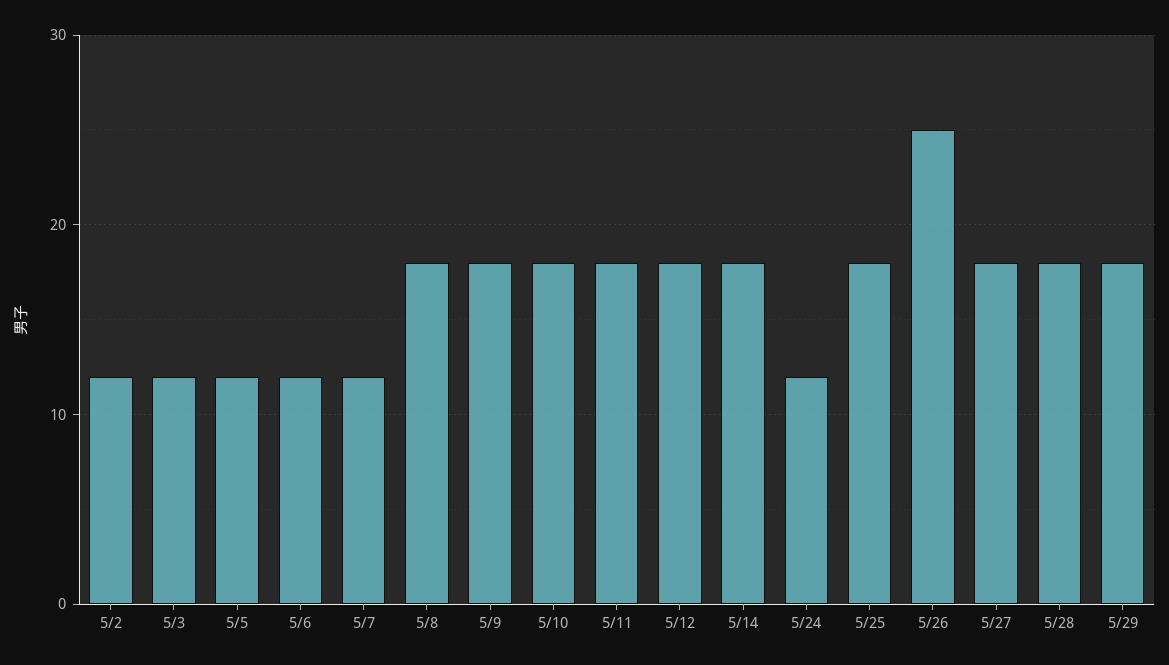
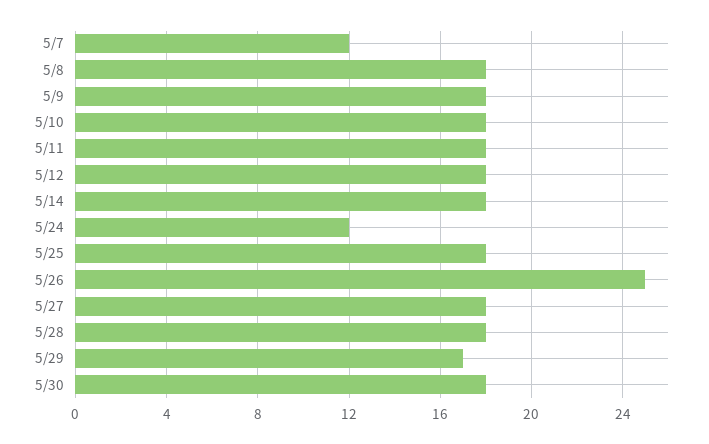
5/2: 12 -> none
5/3: 12 -> none
5/5: 12 -> none
5/6: 12 -> none
5/29: 18 -> 17
5/30: none -> 18

